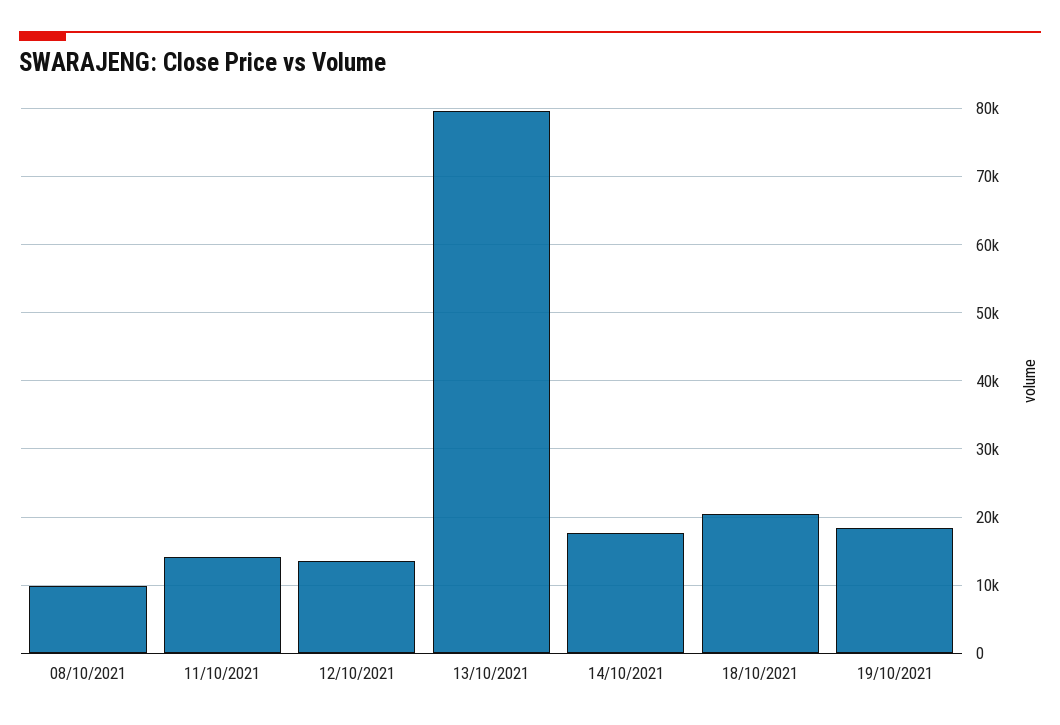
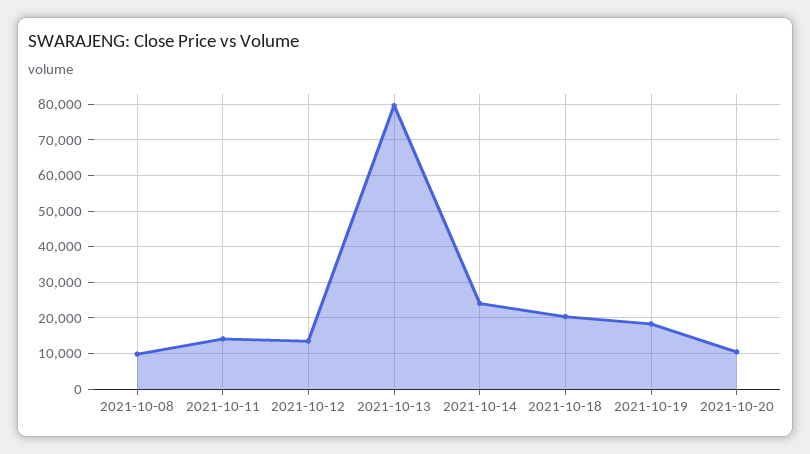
14/10/2021: 18000 -> 24000
2021-10-20: none -> 10000

